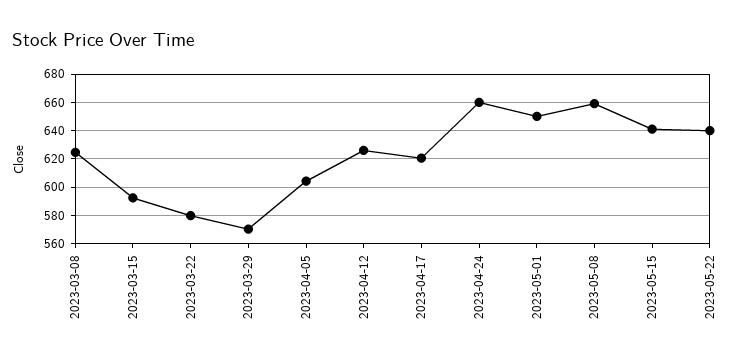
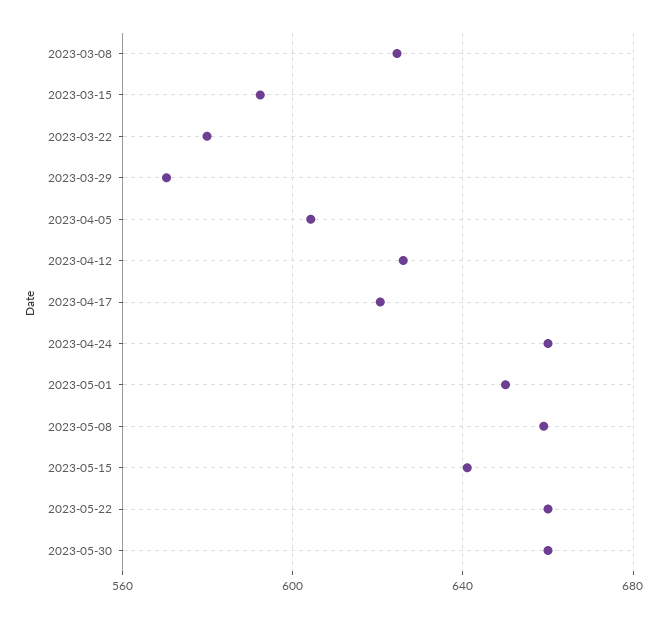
2023-05-22: 640 -> 660
2023-05-30: none -> 660

